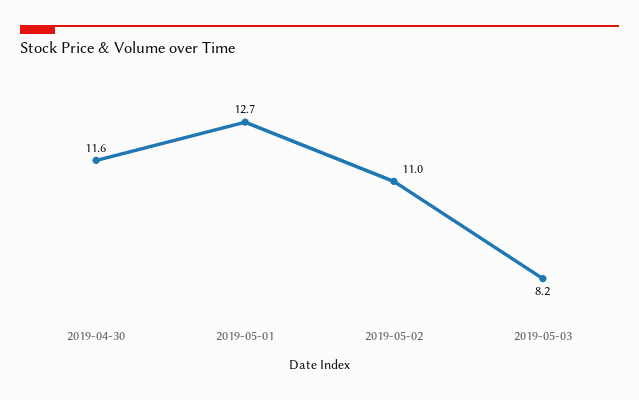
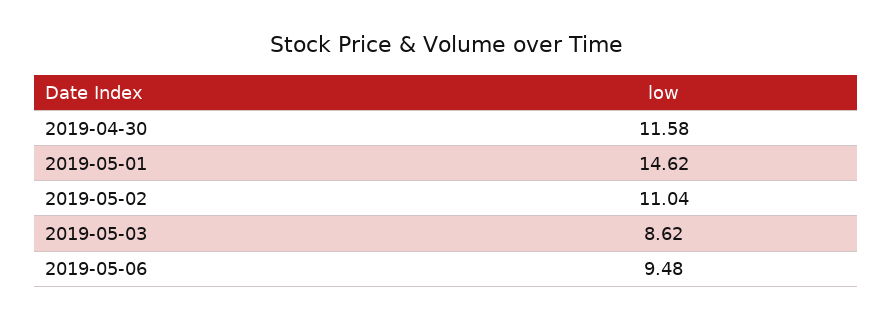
2019-05-01: 12.7 -> 14.62
2019-05-03: 8.2 -> 8.62
2019-05-06: none -> 9.48

